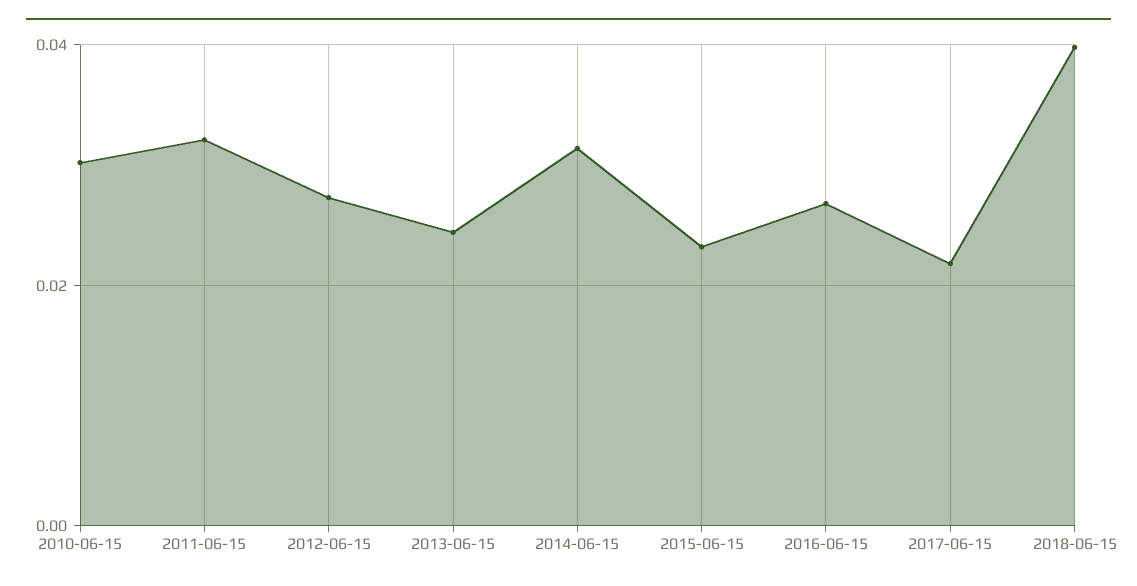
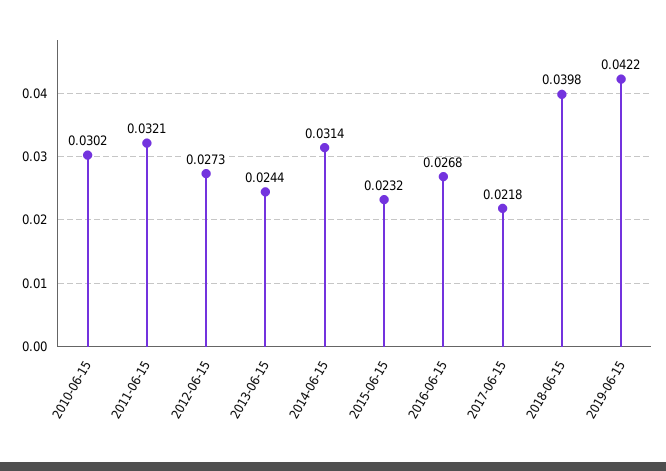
2019-06-15: none -> 0.0422

